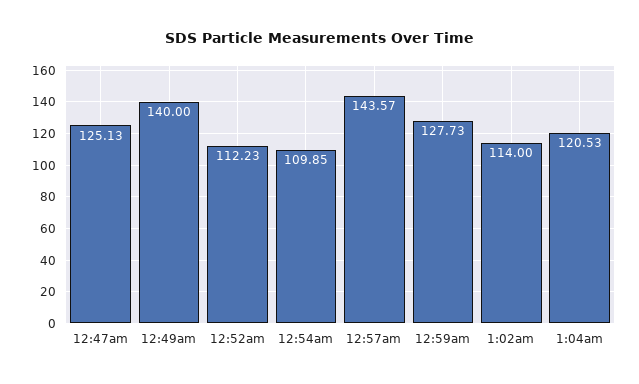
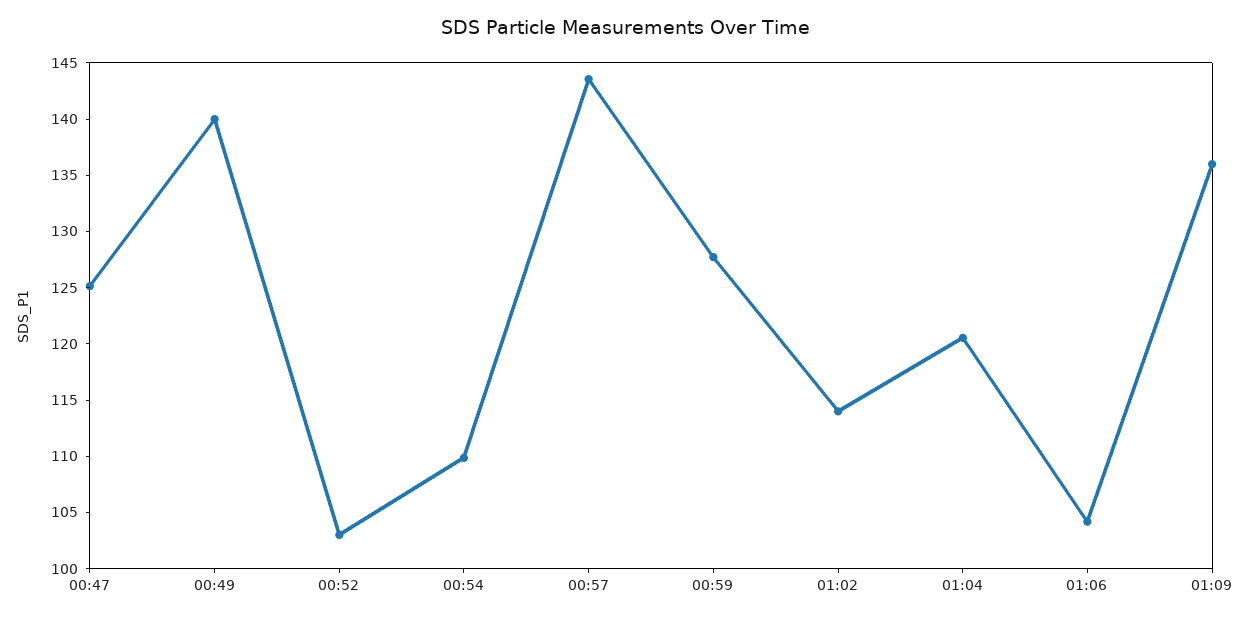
12:52am: 112.23 -> 103
01:06: none -> 104
01:09: none -> 136

